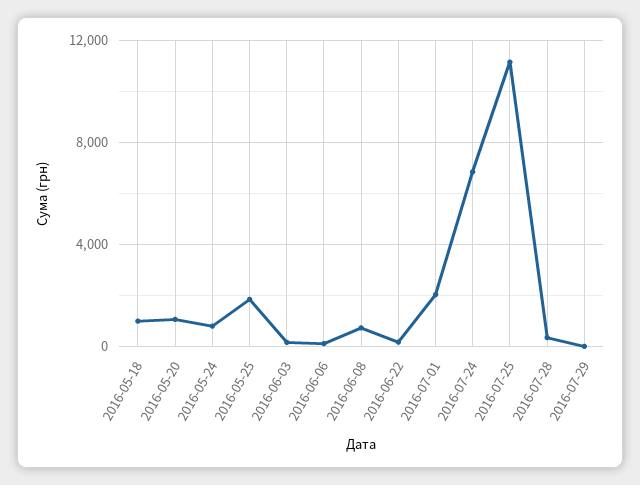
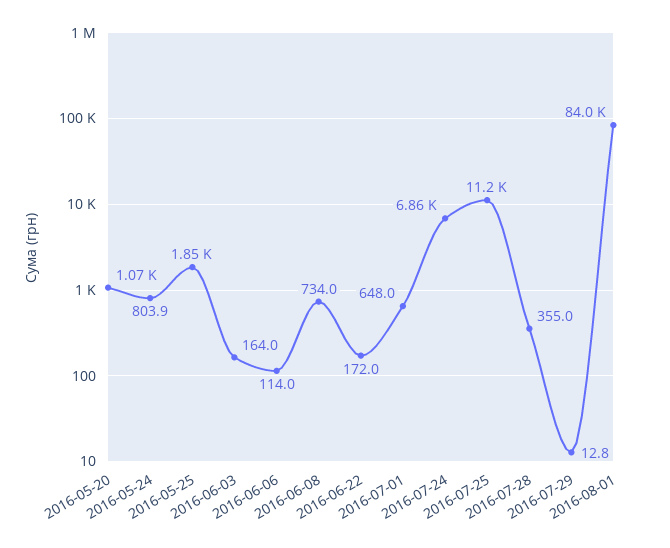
2016-05-18: 1000 -> none
2016-07-01: 2000 -> 648
2016-08-01: none -> 84000

